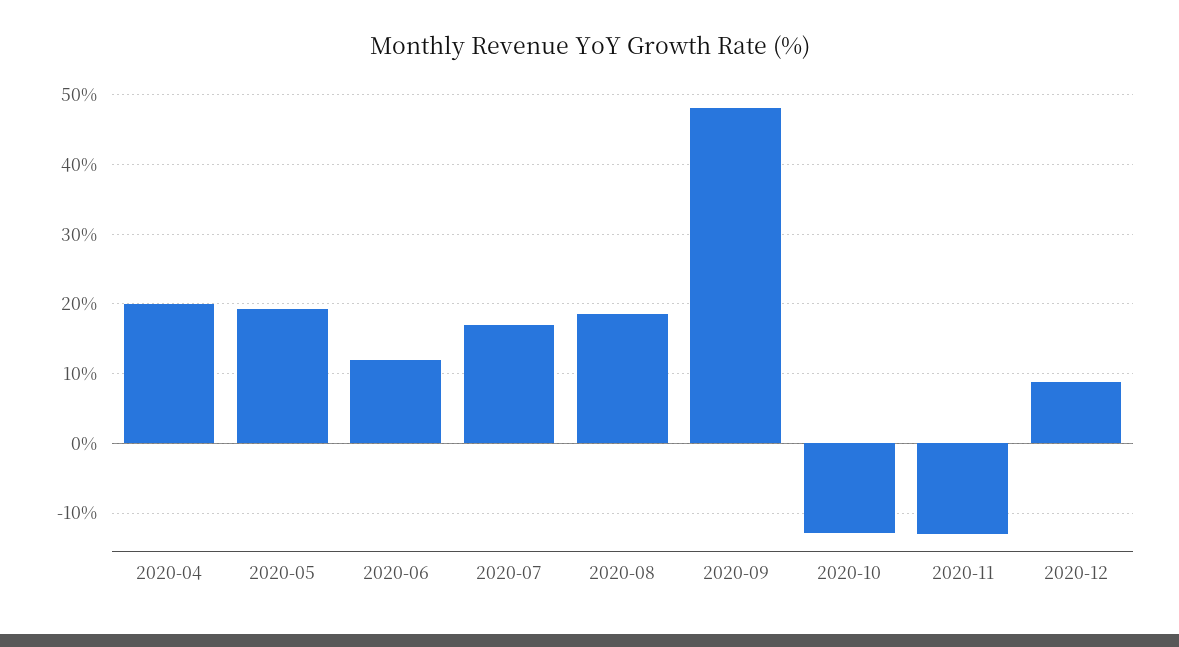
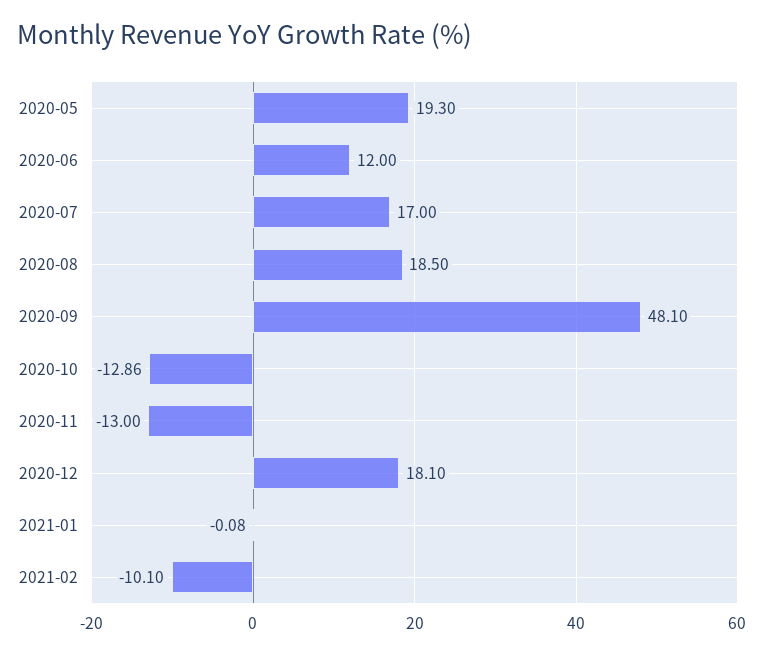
2020-04: 20 -> none
2020-12: 9 -> 18.1
2021-01: none -> -0.08
2021-02: none -> -10.1

